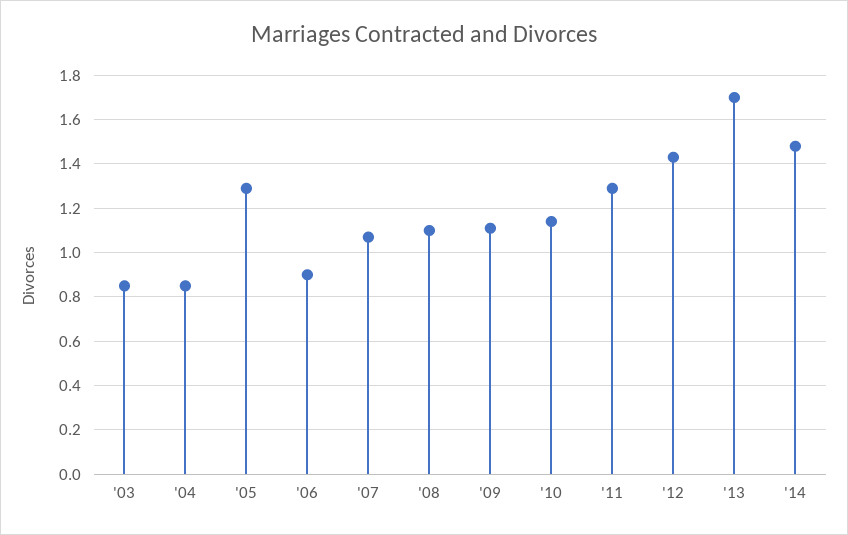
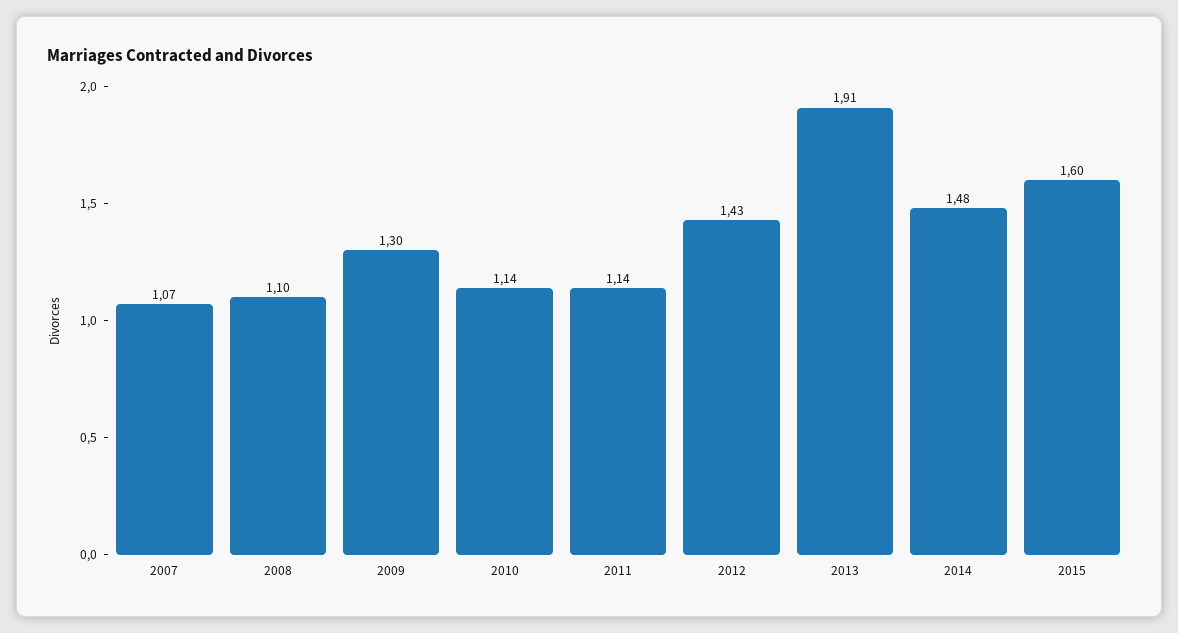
'03: 0.85 -> none
'04: 0.85 -> none
'05: 1.3 -> none
'06: 0.9 -> none
'09: 1.1 -> 1.3
'11: 1.3 -> 1.14
'13: 1.7 -> 1.91
2015: none -> 1.6

